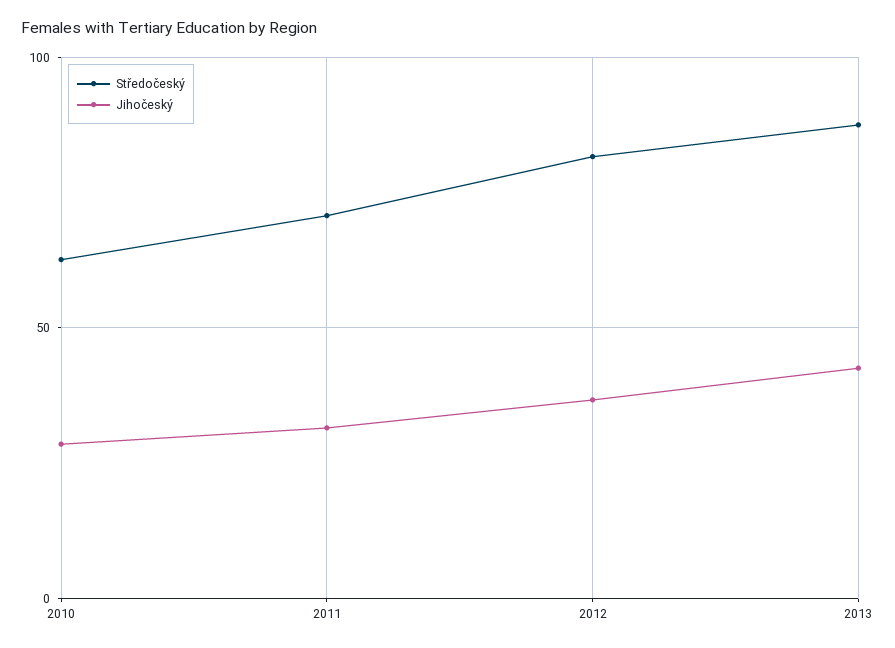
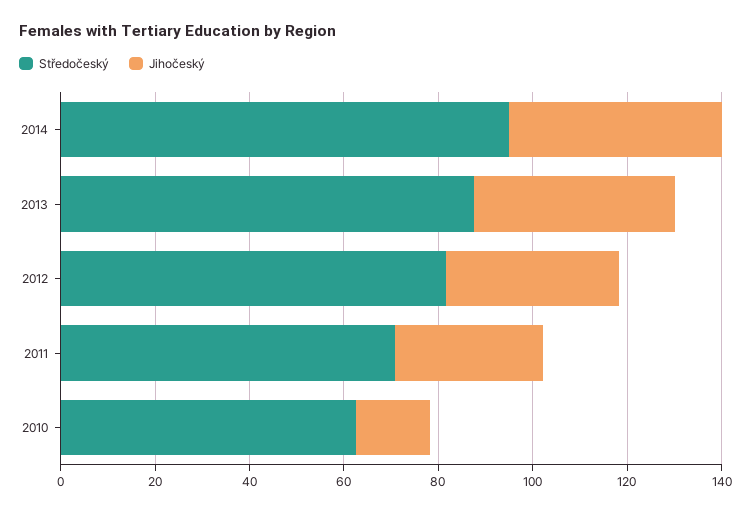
Jihočeský, 2010: 30 -> 15
Středočeský, 2014: none -> 95
Jihočeský, 2014: none -> 45

